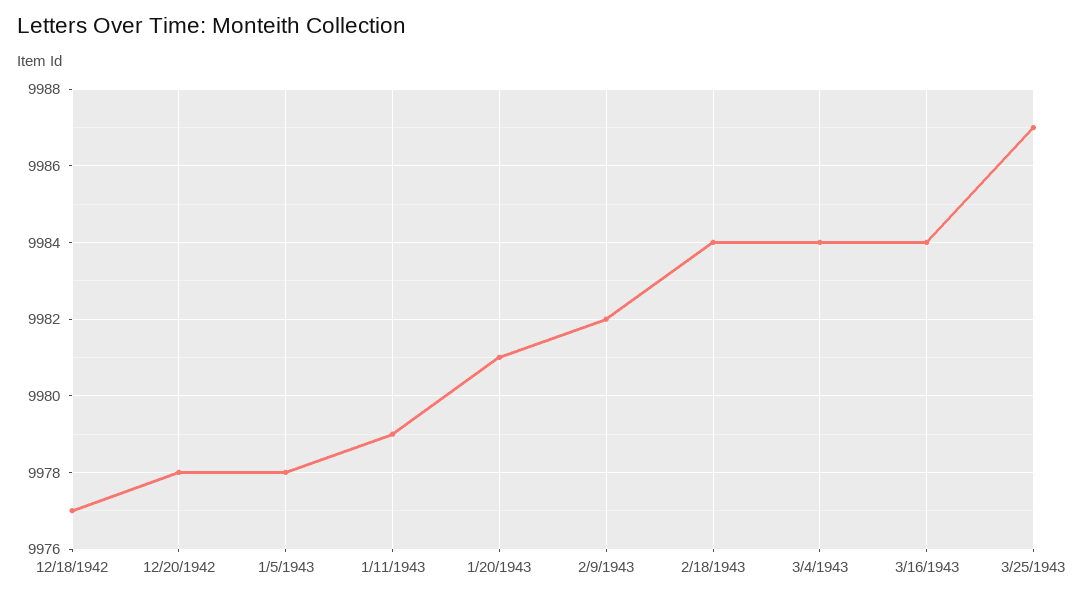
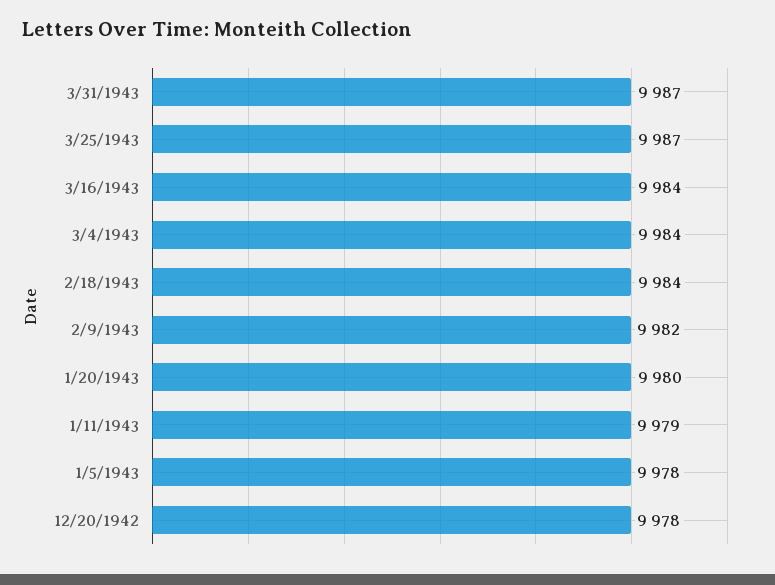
12/18/1942: 9977 -> none
1/20/1943: 9981 -> 9980
3/31/1943: none -> 9987

